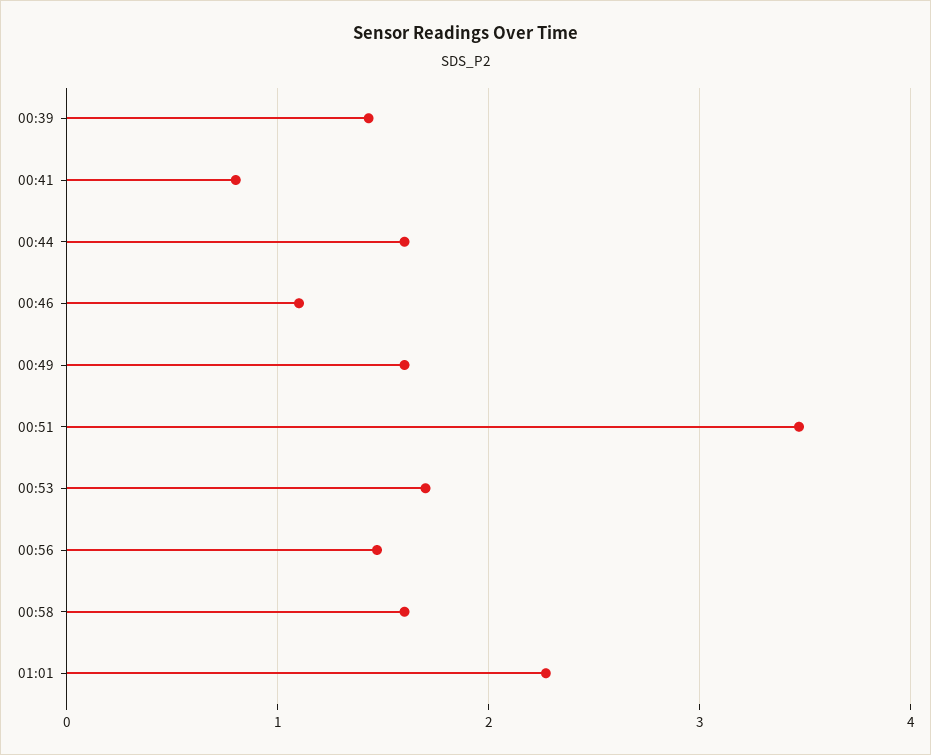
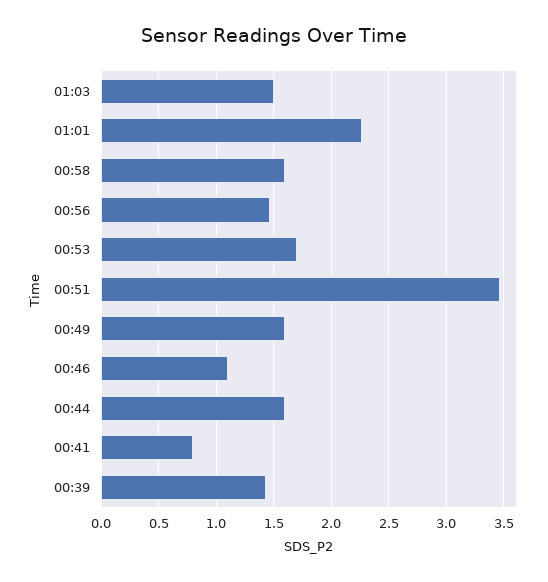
01:03: none -> 1.5

